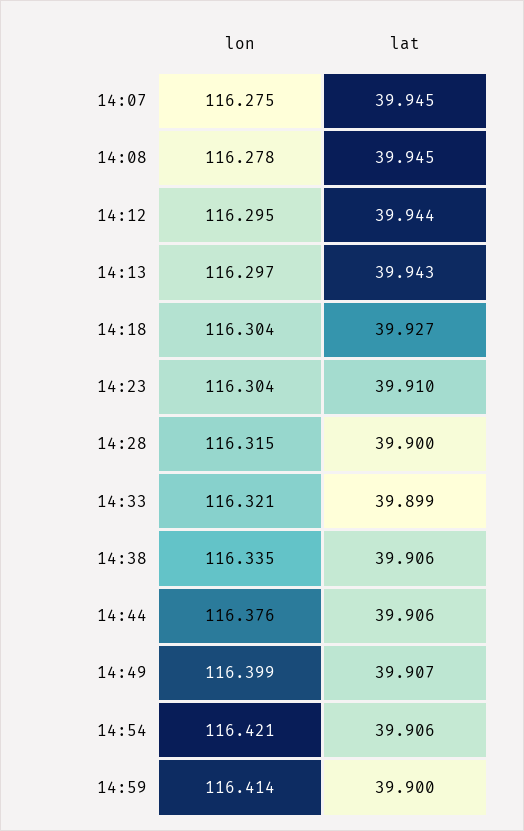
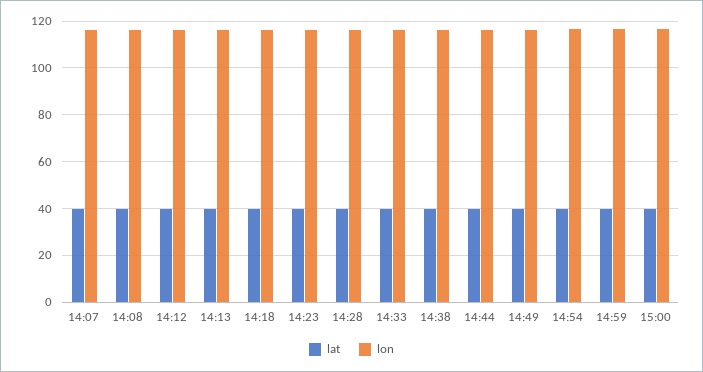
lat, 15:00: none -> 40
lon, 15:00: none -> 115

